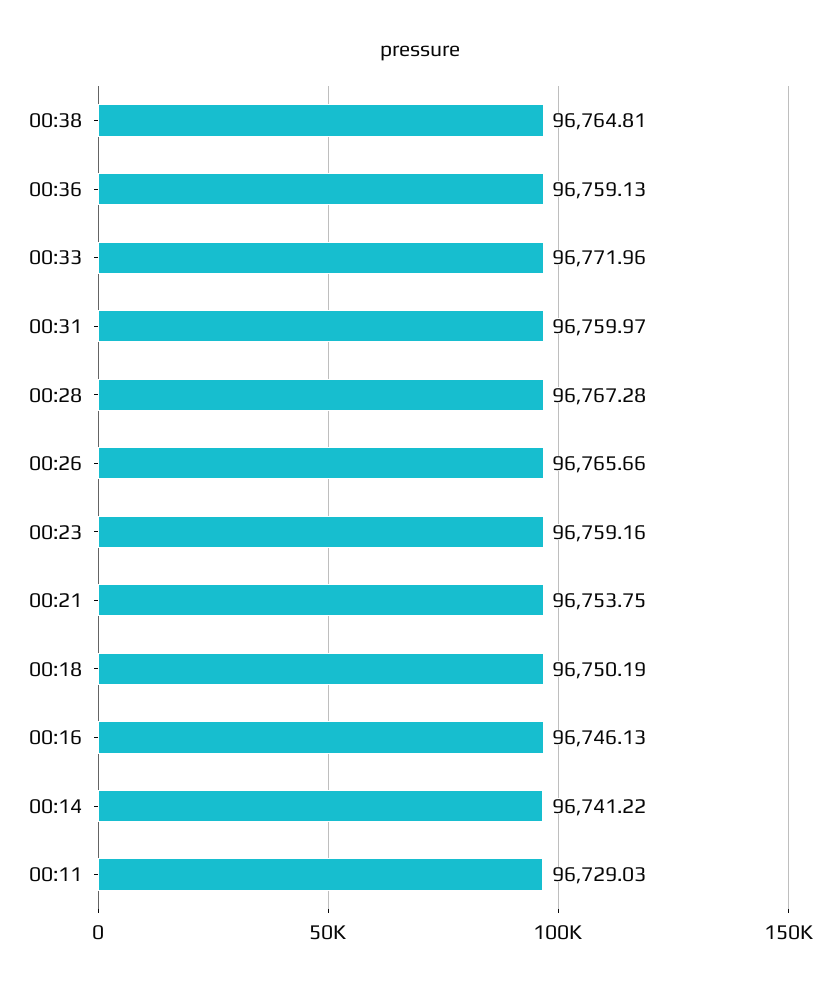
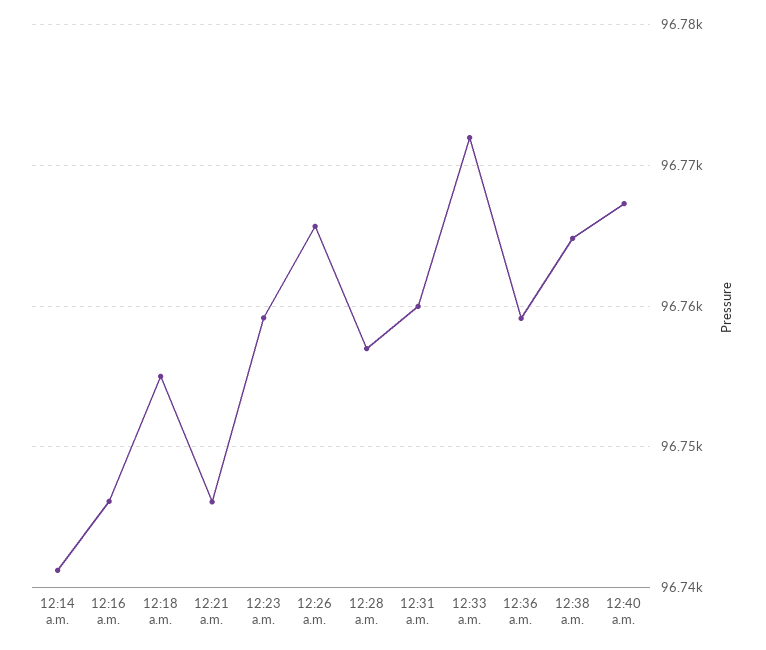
00:28: 96767.28 -> 96757
00:21: 96753.75 -> 96746
00:18: 96750.19 -> 96755
00:11: 96729.03 -> none
12:40 a.m.: none -> 96767

